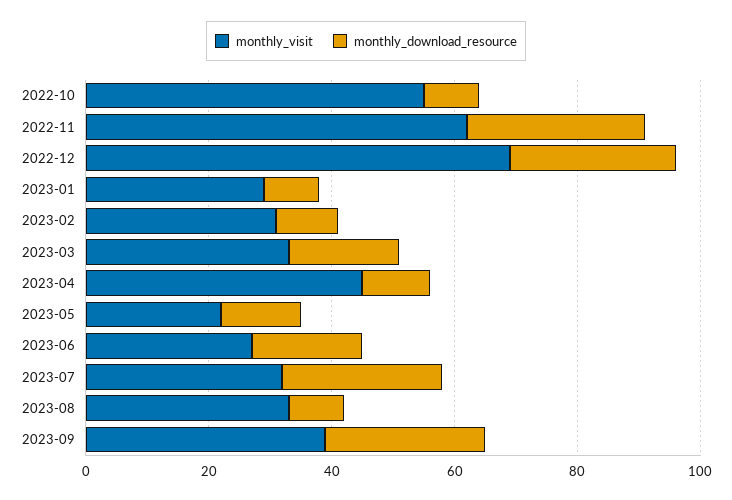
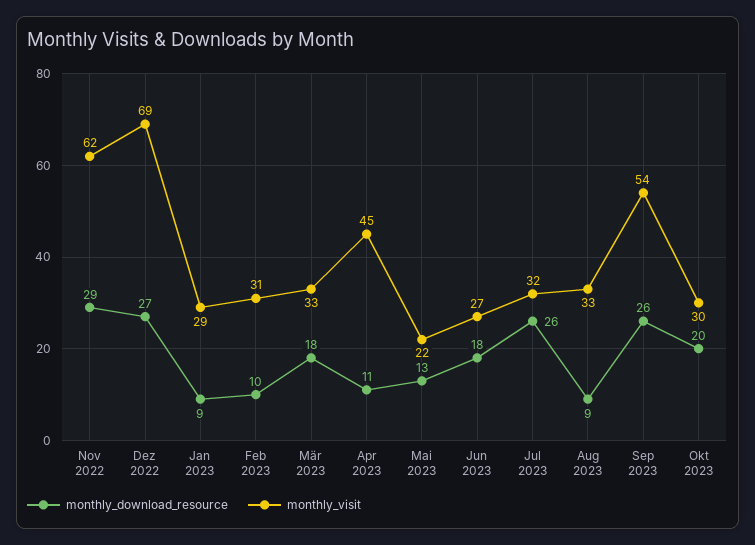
monthly_visit, 2022-10: 55 -> none
monthly_download_resource, 2022-10: 10 -> none
monthly_visit, 2023-09: 40 -> 54
monthly_download_resource, Okt 2023: none -> 20
monthly_visit, Okt 2023: none -> 30

